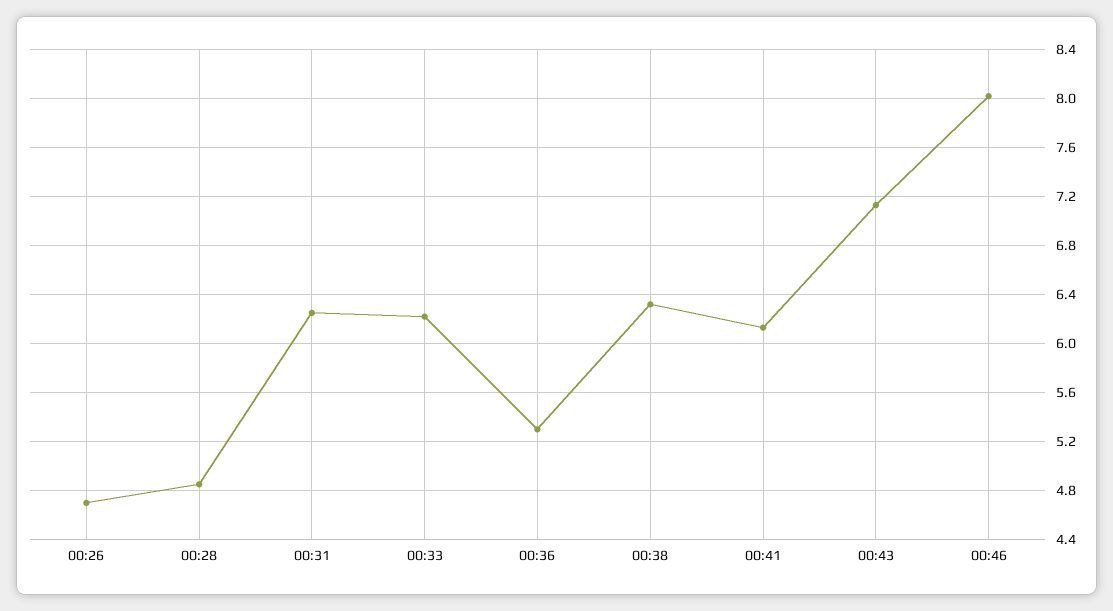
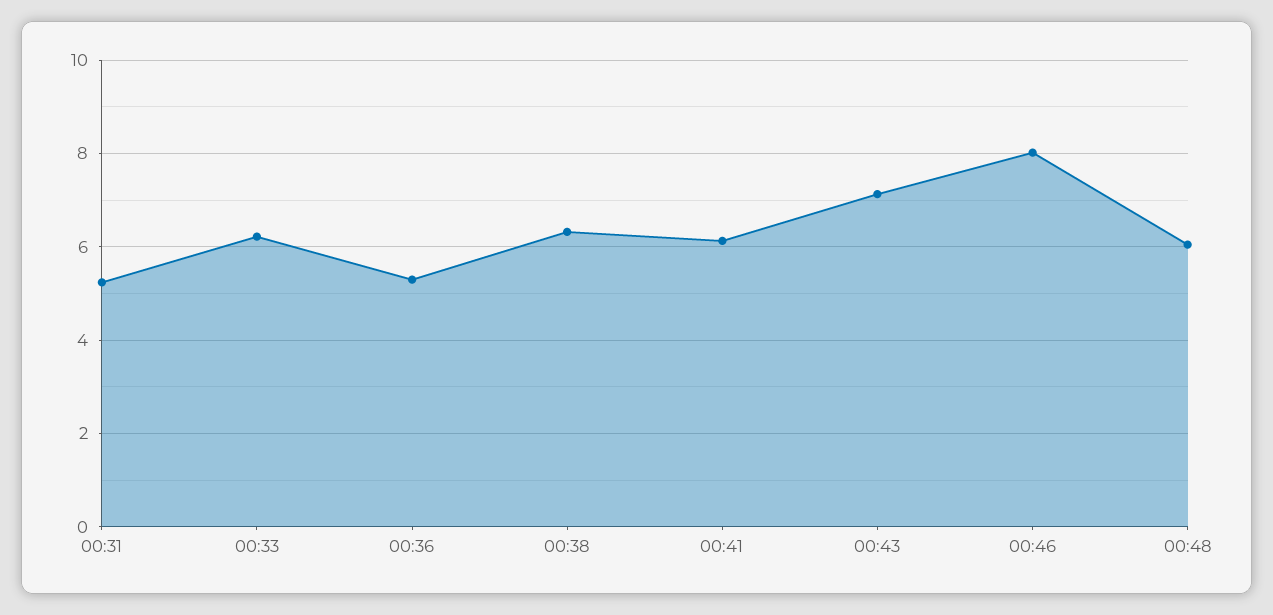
00:26: 4.7 -> none
00:28: 4.85 -> none
00:31: 6.25 -> 5.2
00:48: none -> 6

